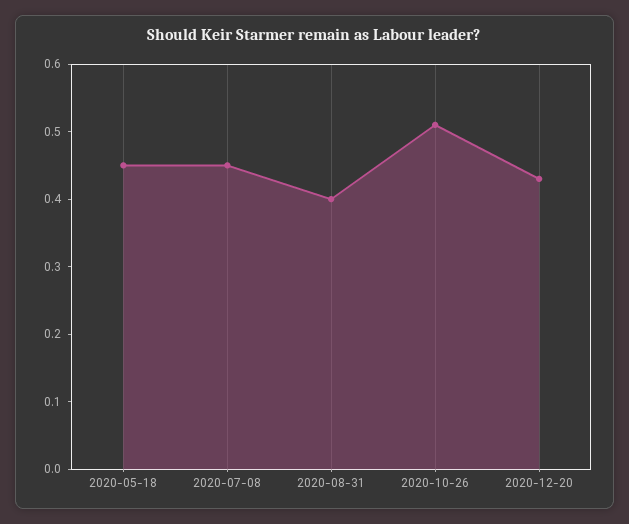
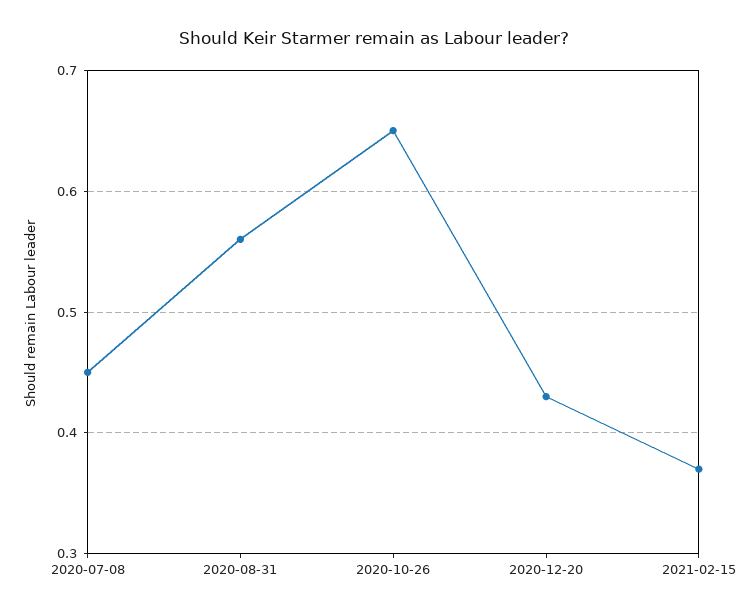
2020-05-18: 0.45 -> none
2020-08-31: 0.4 -> 0.56
2020-10-26: 0.5 -> 0.65
2021-02-15: none -> 0.37

